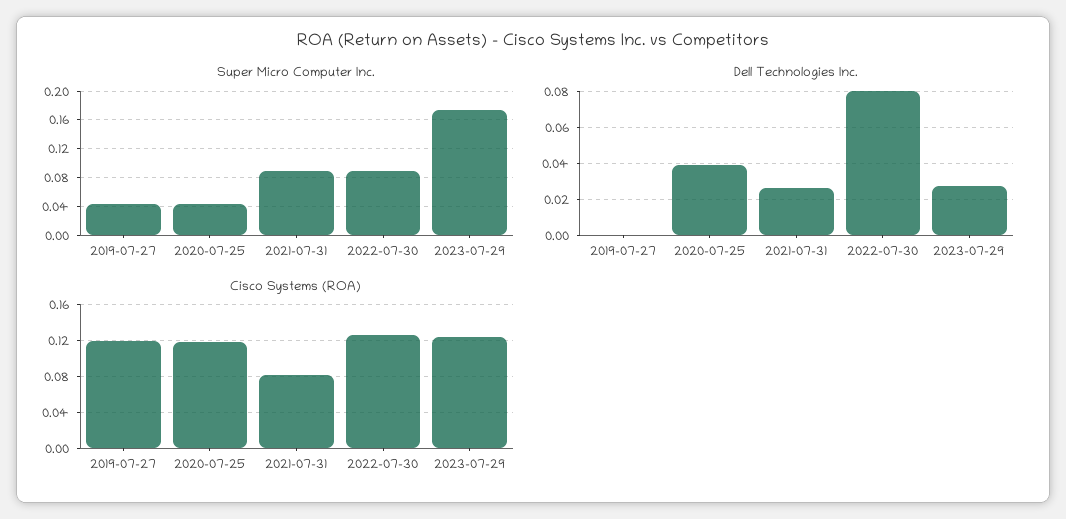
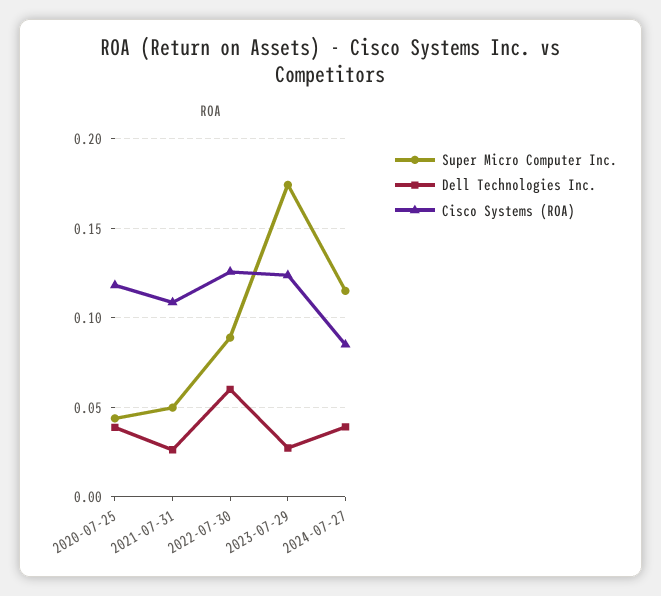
Super Micro Computer Inc., 2019-07-27: 0.04 -> none
Super Micro Computer Inc., 2021-07-31: 0.09 -> 0.05
Dell Technologies Inc., 2019-07-27: 0 -> none
Dell Technologies Inc., 2022-07-30: 0.08 -> 0.06
Cisco Systems (ROA), 2019-07-27: 0.12 -> none
Cisco Systems (ROA), 2021-07-31: 0.08 -> 0.11
Super Micro Computer Inc., 2024-07-27: none -> 0.115
Dell Technologies Inc., 2024-07-27: none -> 0.04
Cisco Systems (ROA), 2024-07-27: none -> 0.085

